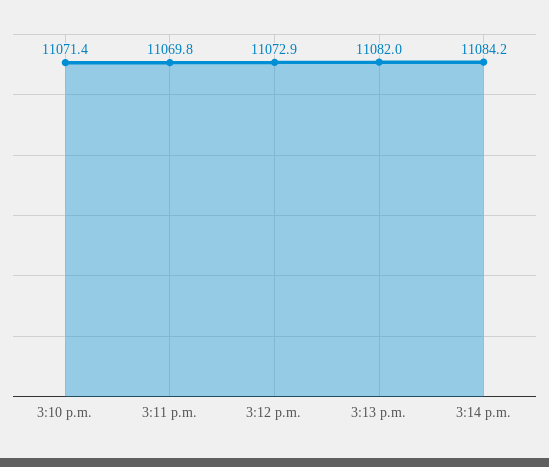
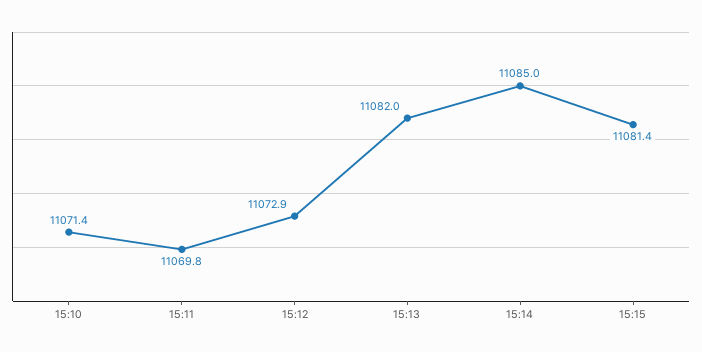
3:14 p.m.: 11084.2 -> 11085
15:15: none -> 11081.4

